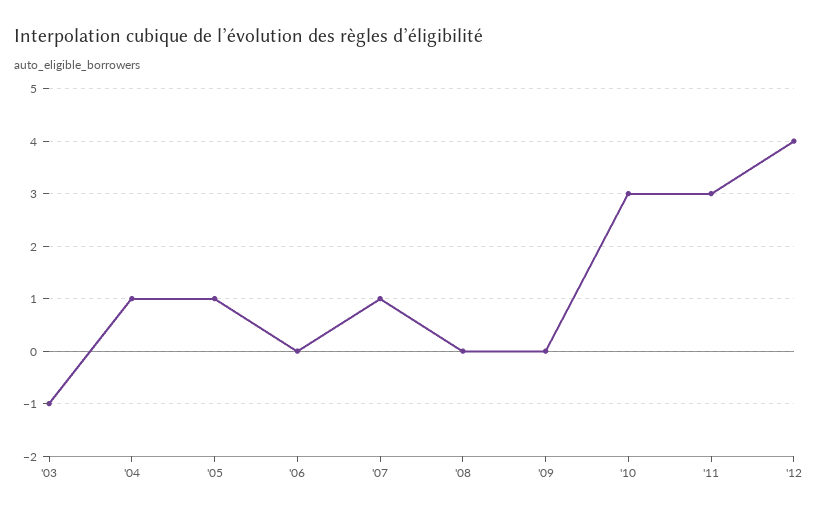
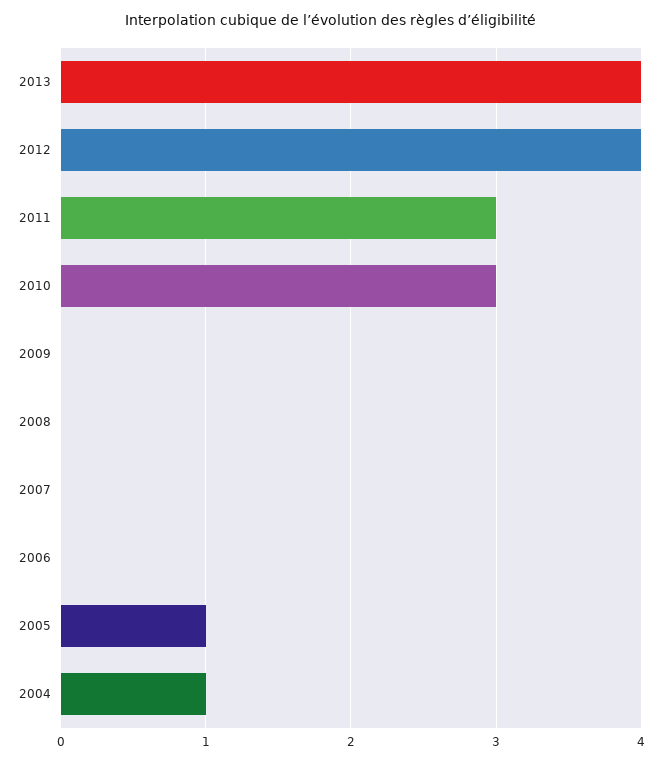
'03: -1 -> none
'07: 1 -> 0
2013: none -> 4

